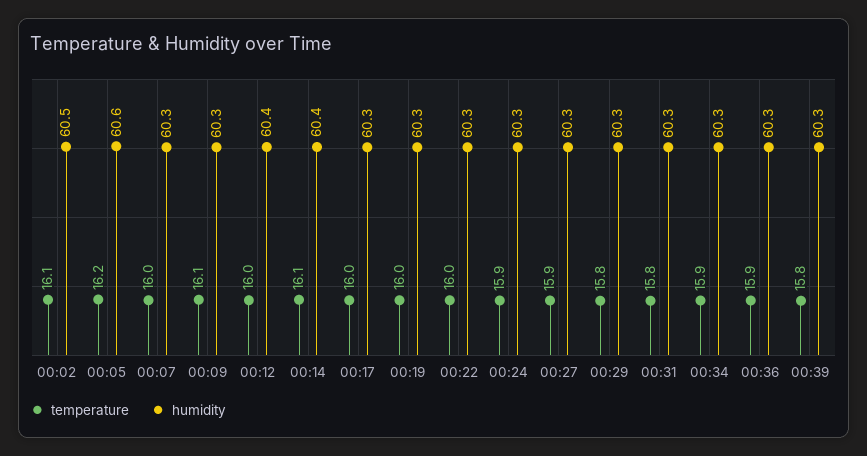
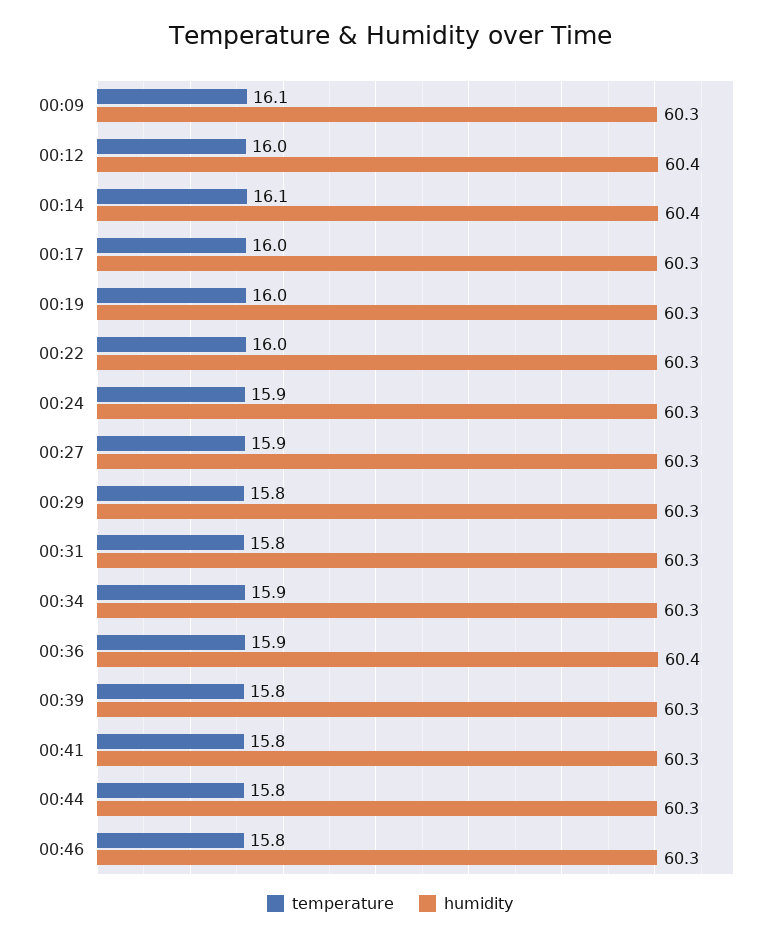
temperature, 00:02: 16.1 -> none
humidity, 00:02: 60.5 -> none
temperature, 00:05: 16.2 -> none
humidity, 00:05: 60.6 -> none
temperature, 00:07: 16 -> none
humidity, 00:07: 60.3 -> none
humidity, 00:36: 60.3 -> 60.4
temperature, 00:41: none -> 15.8
humidity, 00:41: none -> 60.3
temperature, 00:44: none -> 15.8
humidity, 00:44: none -> 60.3
temperature, 00:46: none -> 15.8
humidity, 00:46: none -> 60.3

